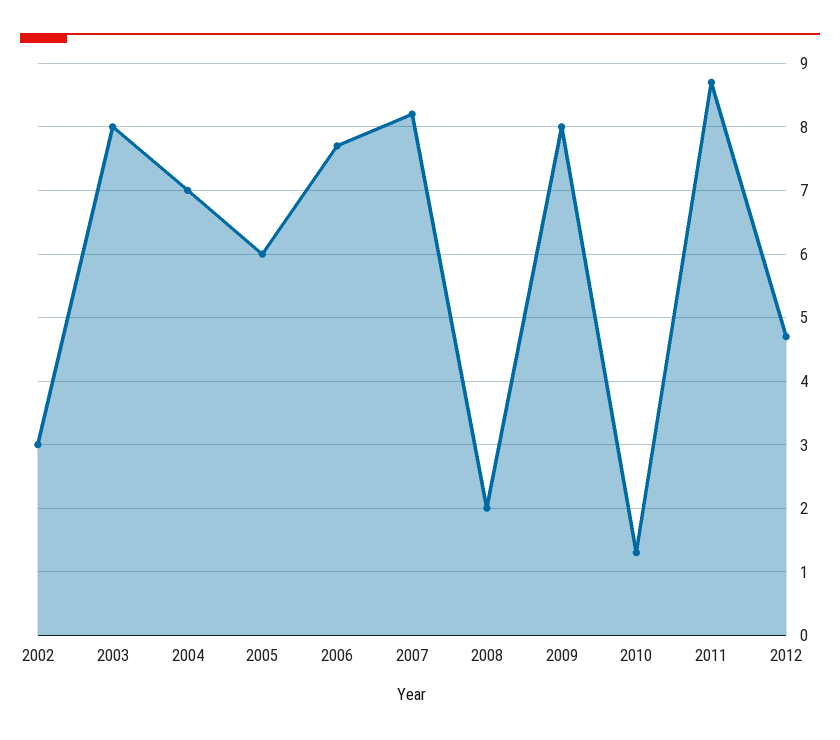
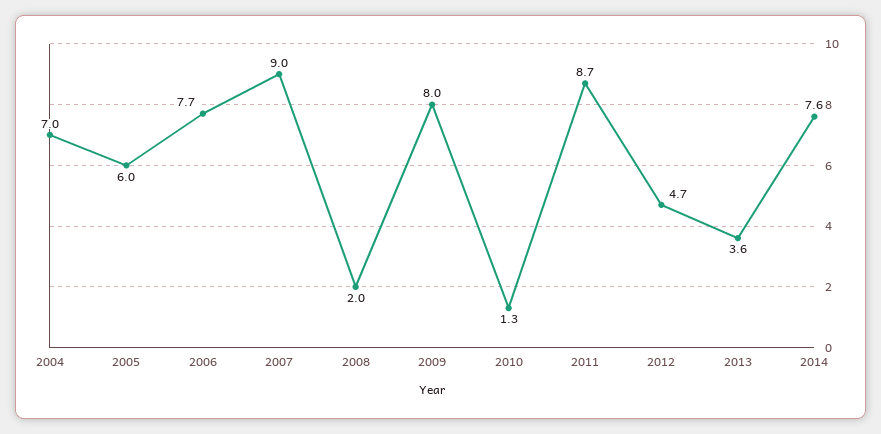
2002: 3 -> none
2003: 8 -> none
2007: 8.2 -> 9
2013: none -> 3.6
2014: none -> 7.6

